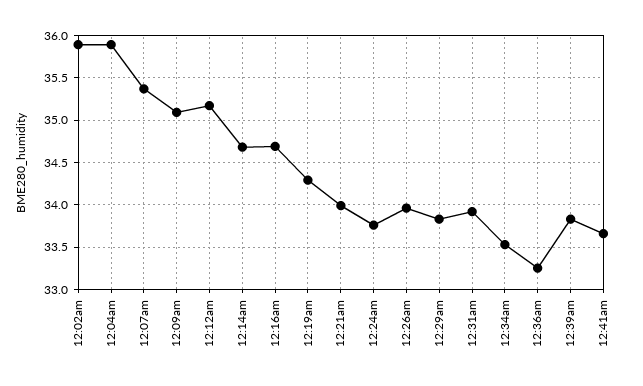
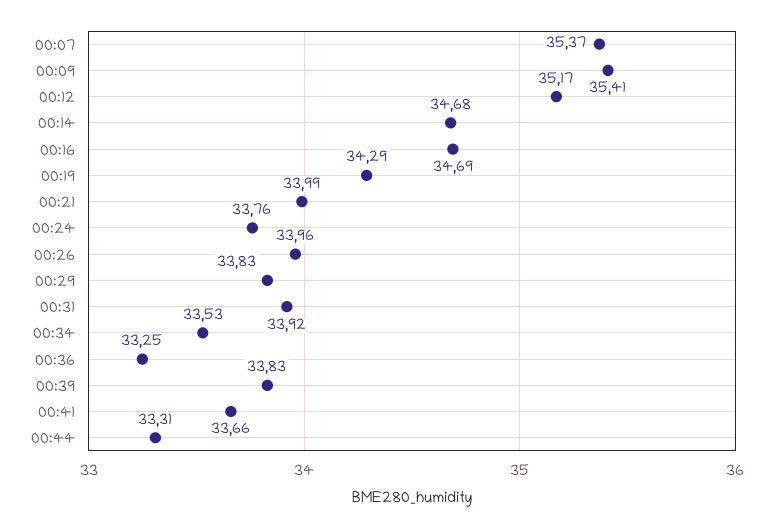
12:02am: 35.9 -> none
12:04am: 35.9 -> none
12:09am: 35.1 -> 35.41
00:44: none -> 33.31

